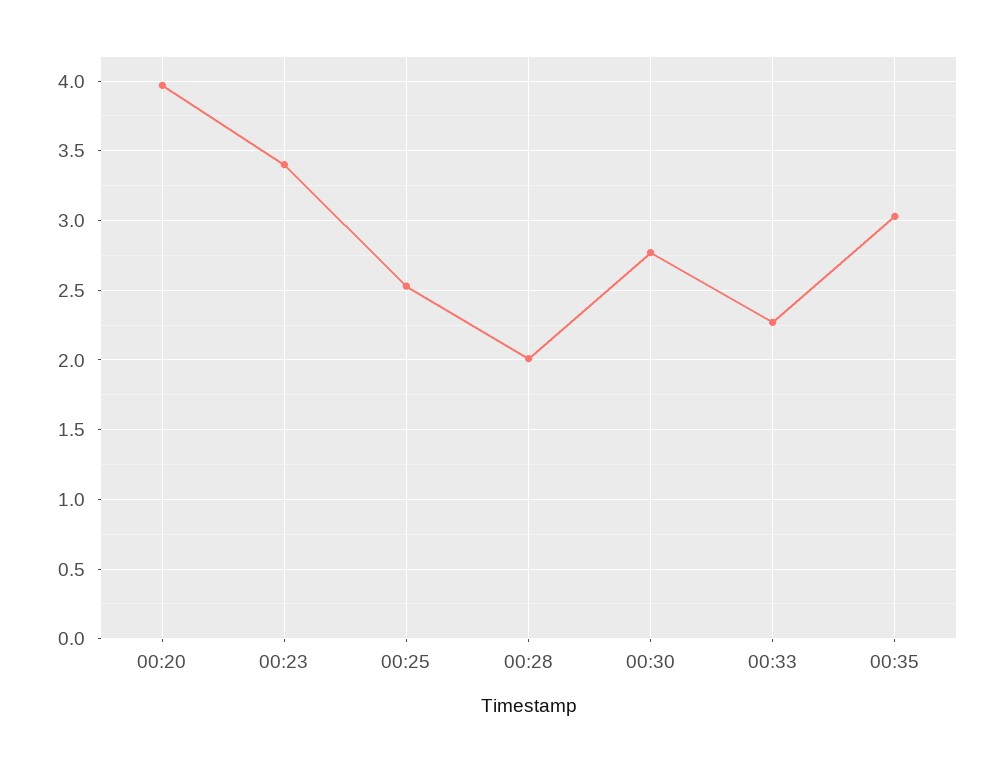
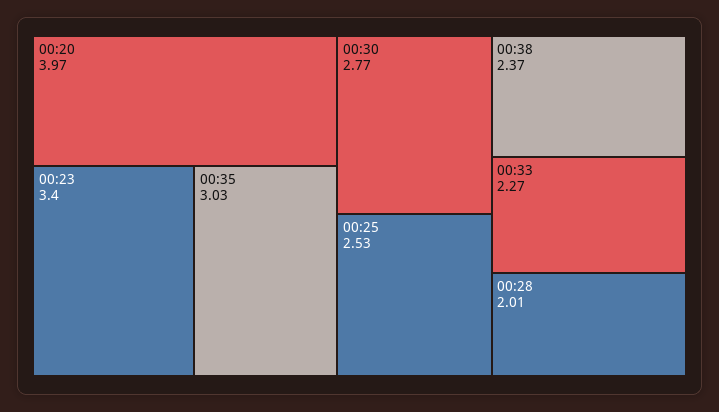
00:38: none -> 2.37

